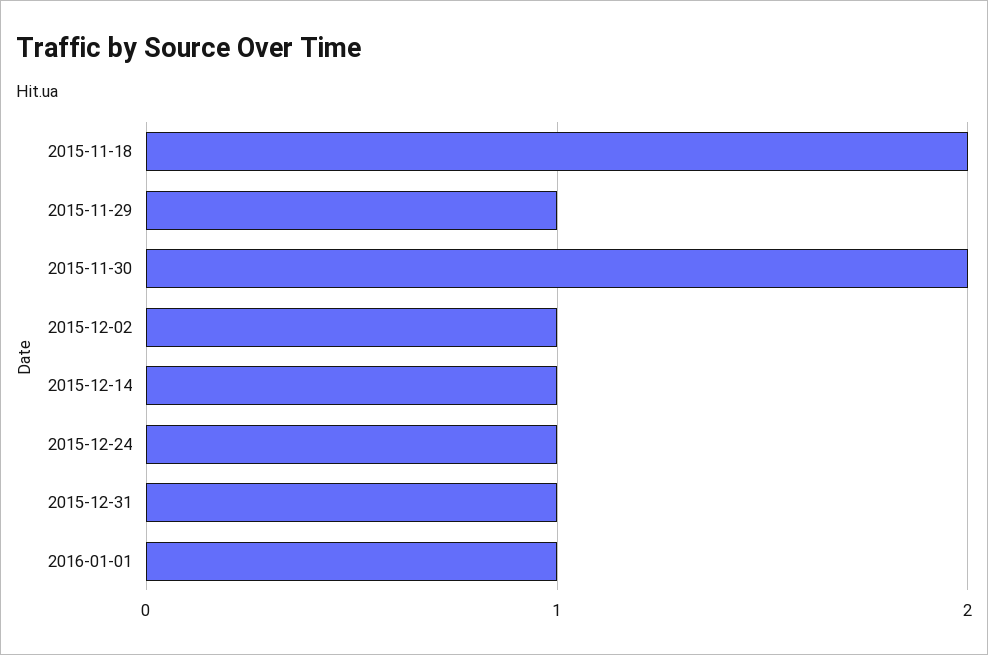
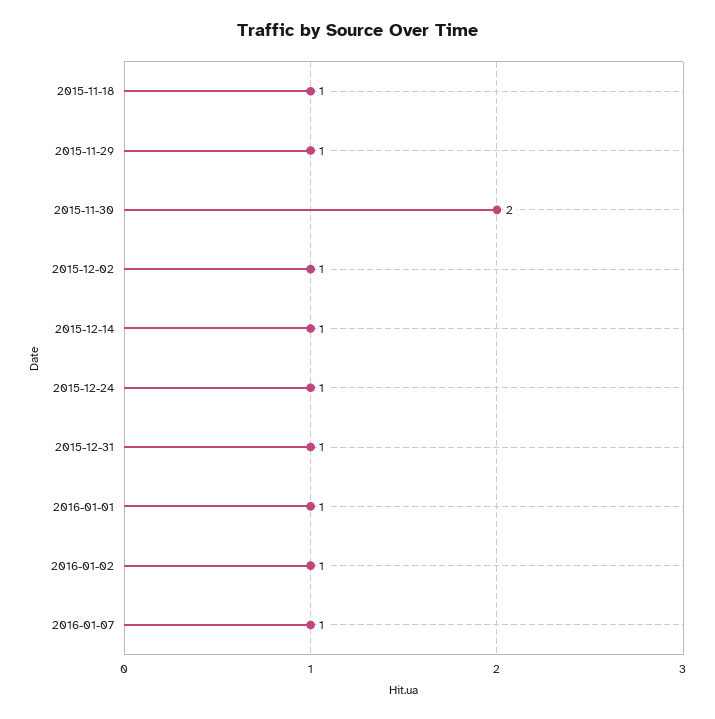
2015-11-18: 2 -> 1
2016-01-02: none -> 1
2016-01-07: none -> 1

